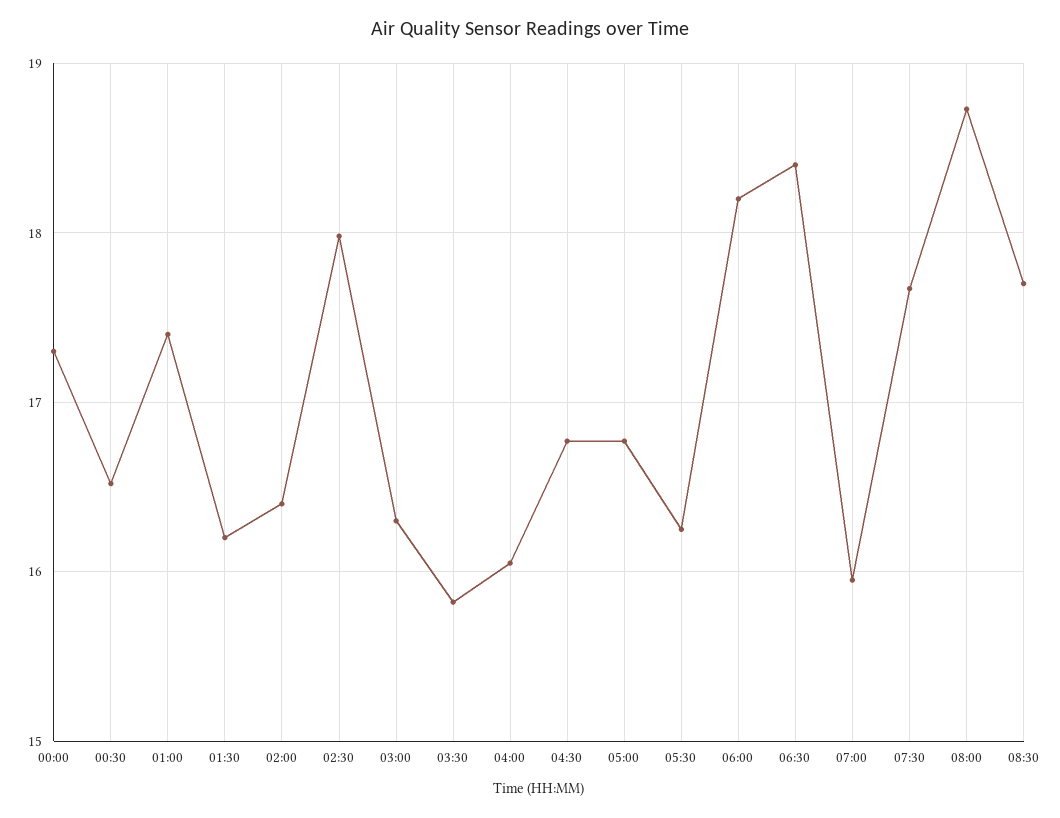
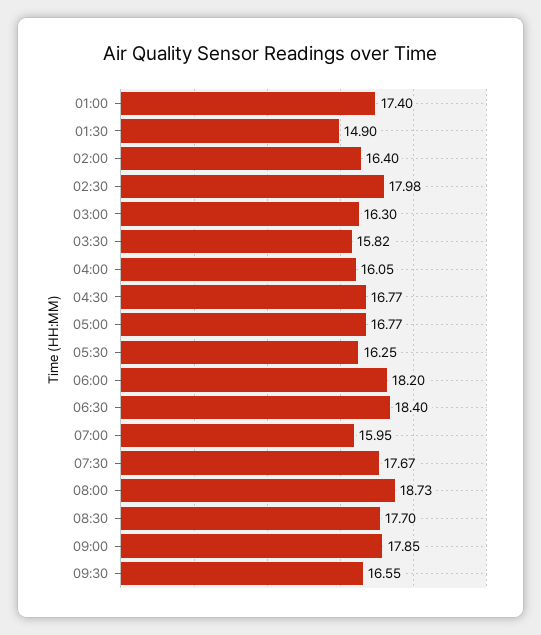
00:00: 17.3 -> none
00:30: 16.5 -> none
01:30: 16.2 -> 14.9
09:00: none -> 17.85
09:30: none -> 16.55

